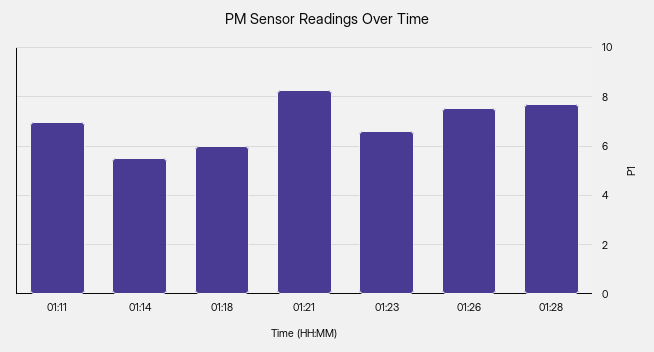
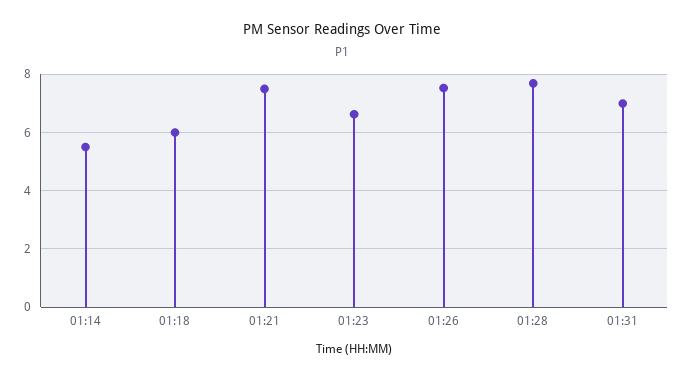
01:11: 7 -> none
01:21: 8.25 -> 7.5
01:31: none -> 7

